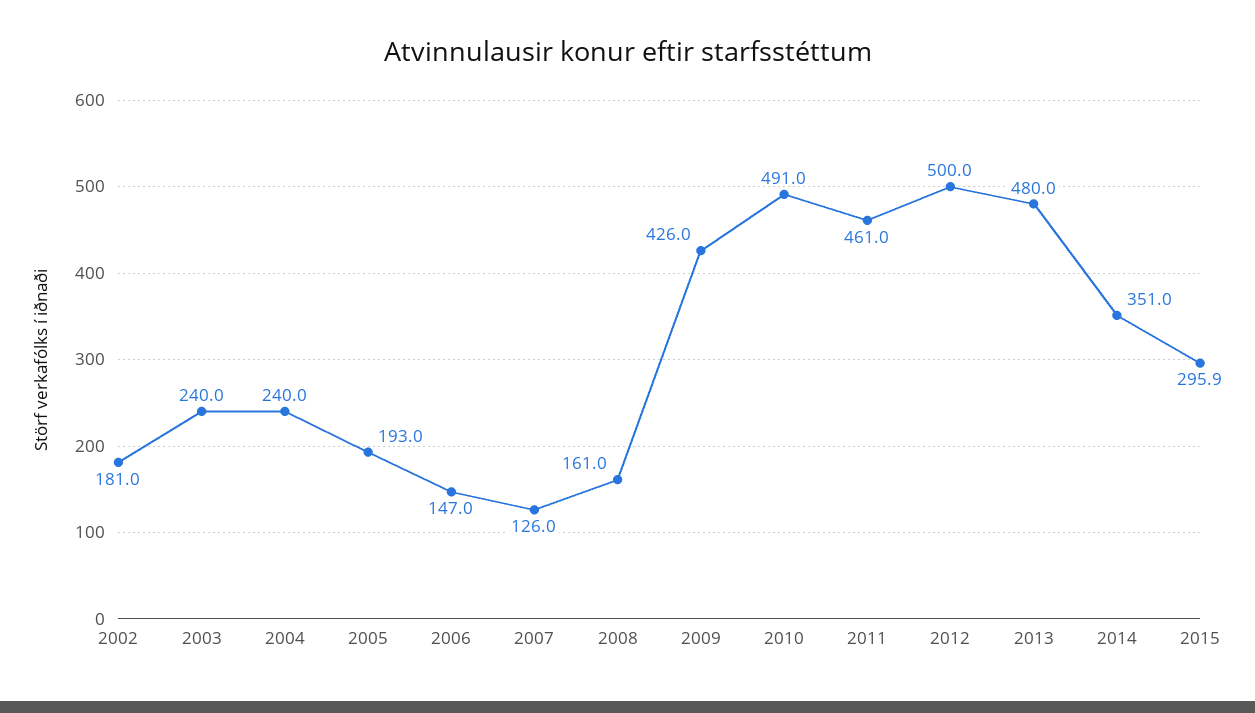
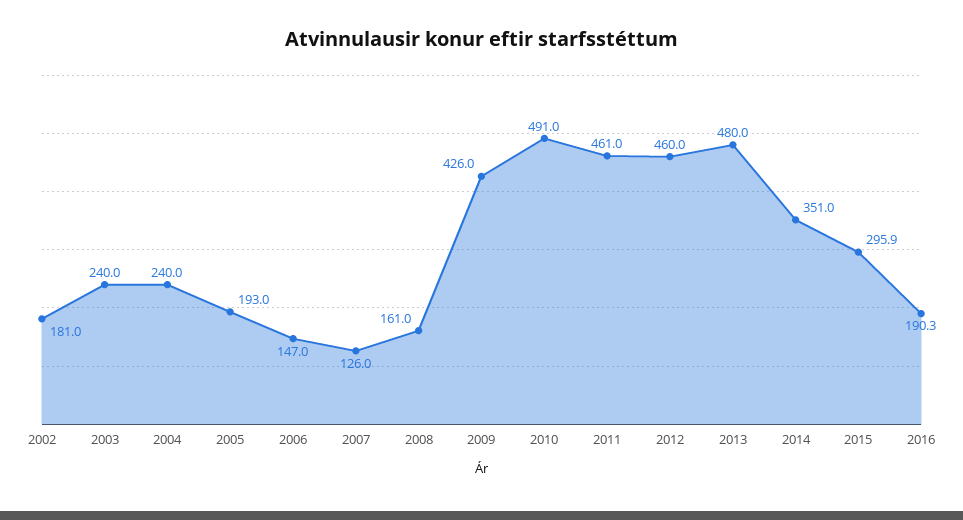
2012: 500 -> 460
2016: none -> 190.3

